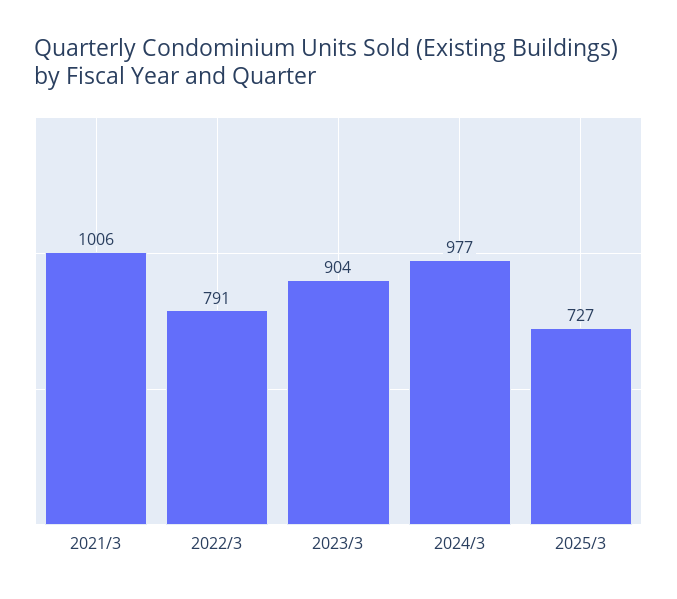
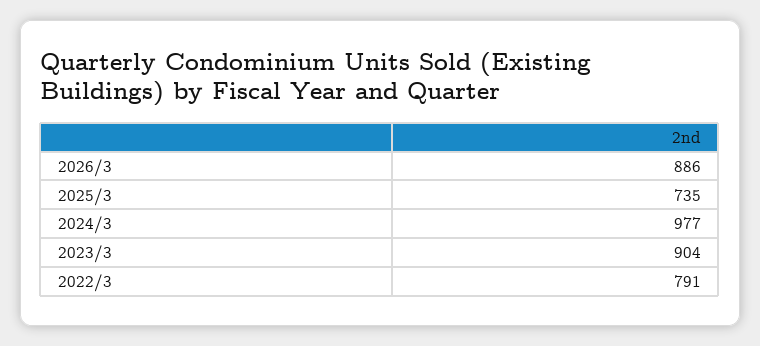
2021/3: 1006 -> none
2025/3: 727 -> 735
2026/3: none -> 886

